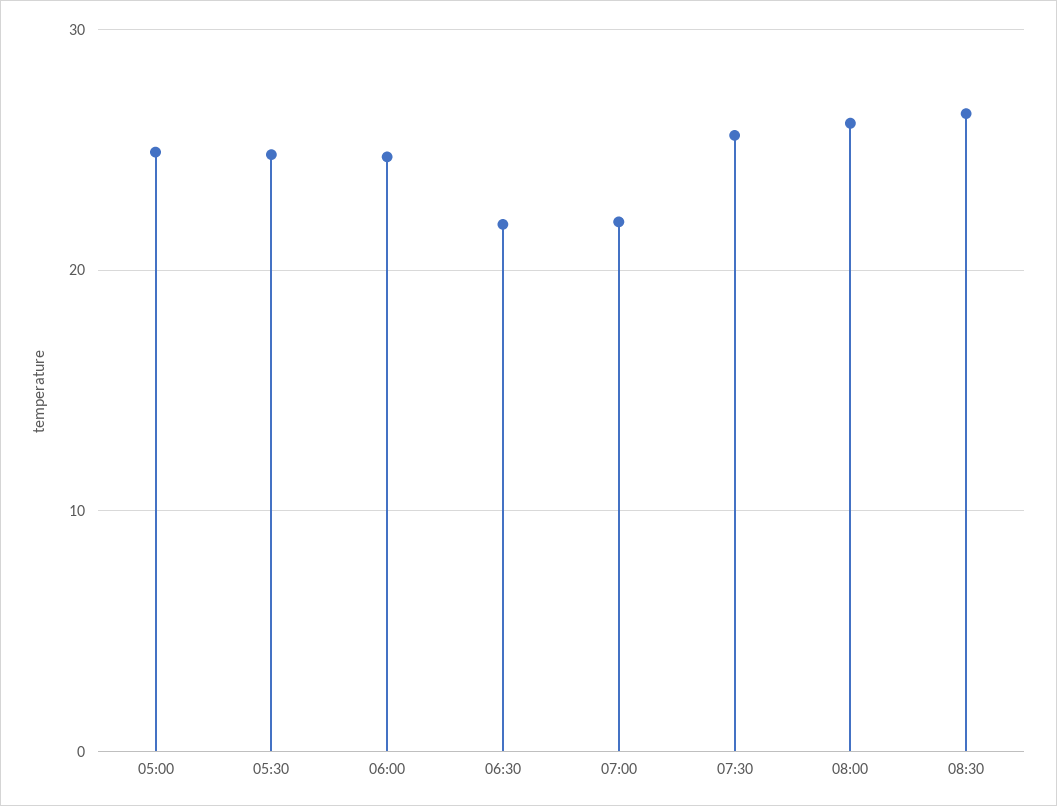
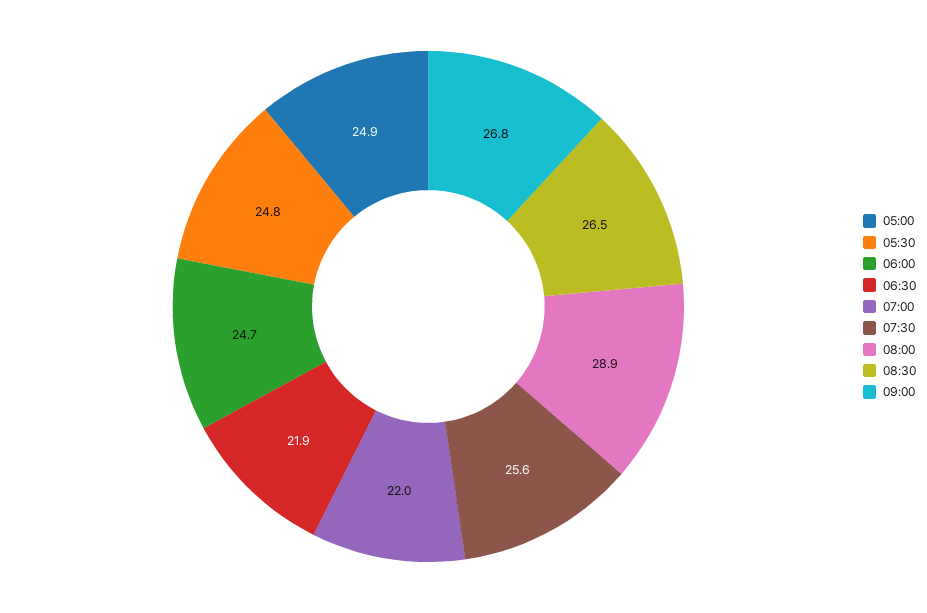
08:00: 26 -> 28.9
09:00: none -> 26.8

